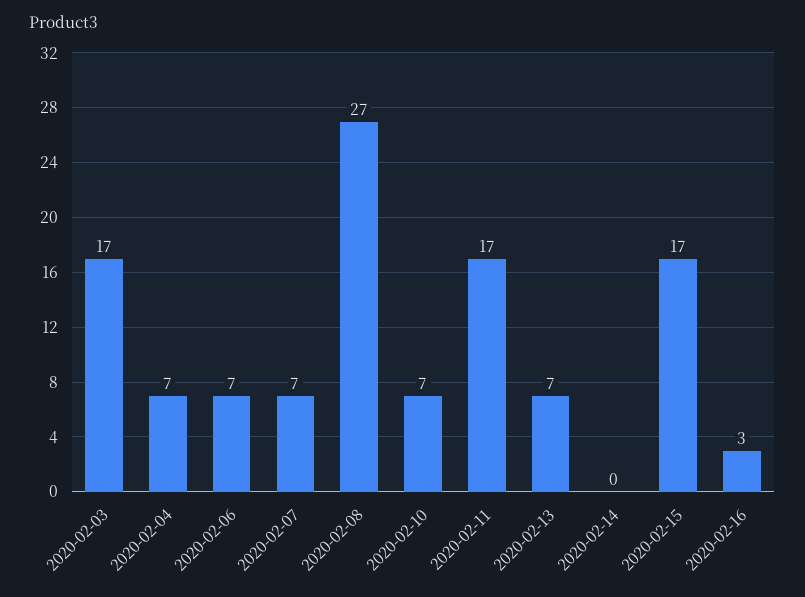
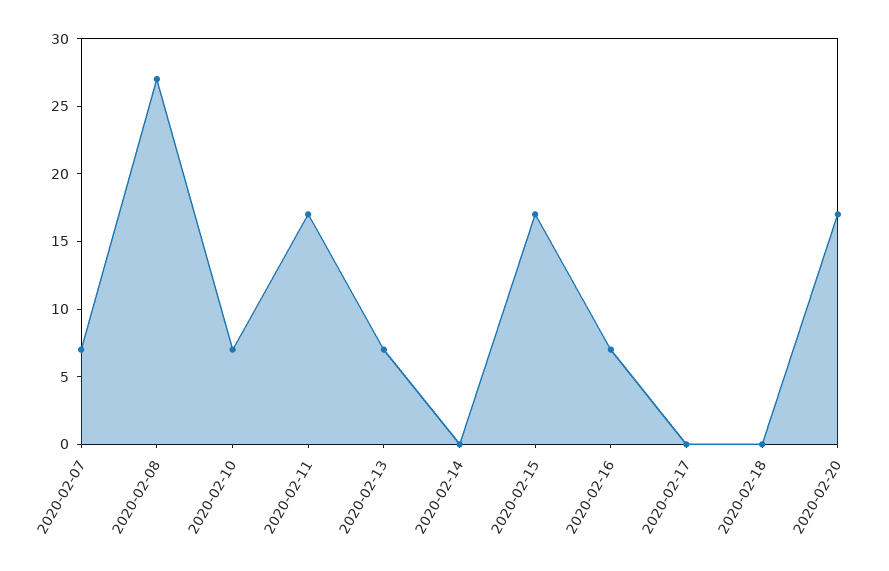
2020-02-03: 17 -> none
2020-02-04: 7 -> none
2020-02-06: 7 -> none
2020-02-16: 3 -> 7
2020-02-17: none -> 0
2020-02-18: none -> 0
2020-02-20: none -> 17

